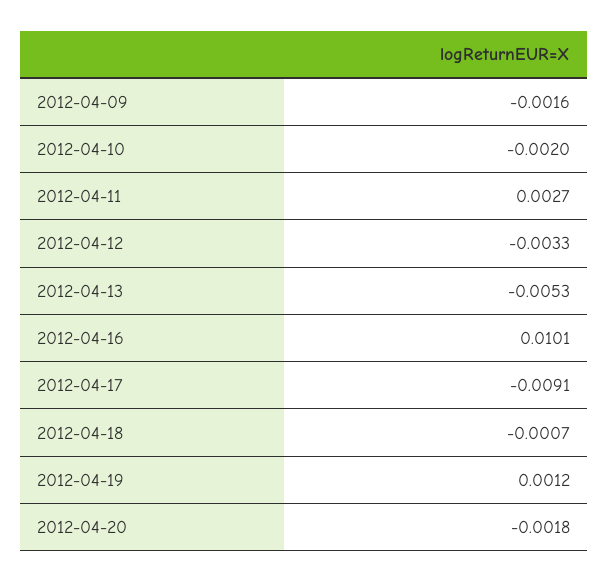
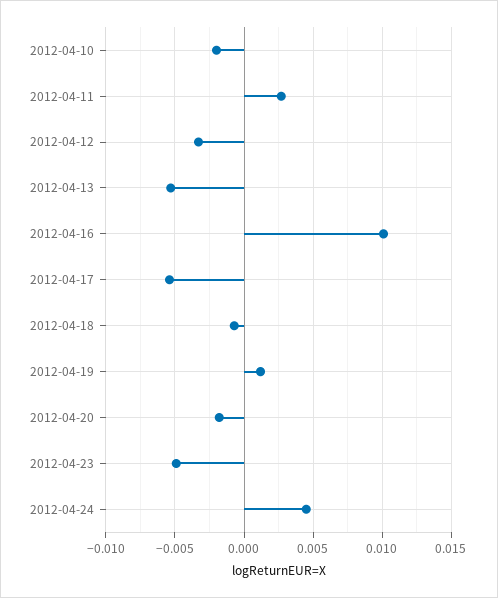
2012-04-09: -0.0016 -> none
2012-04-17: -0.0091 -> -0.0055
2012-04-23: none -> -0.005
2012-04-24: none -> 0.0045

